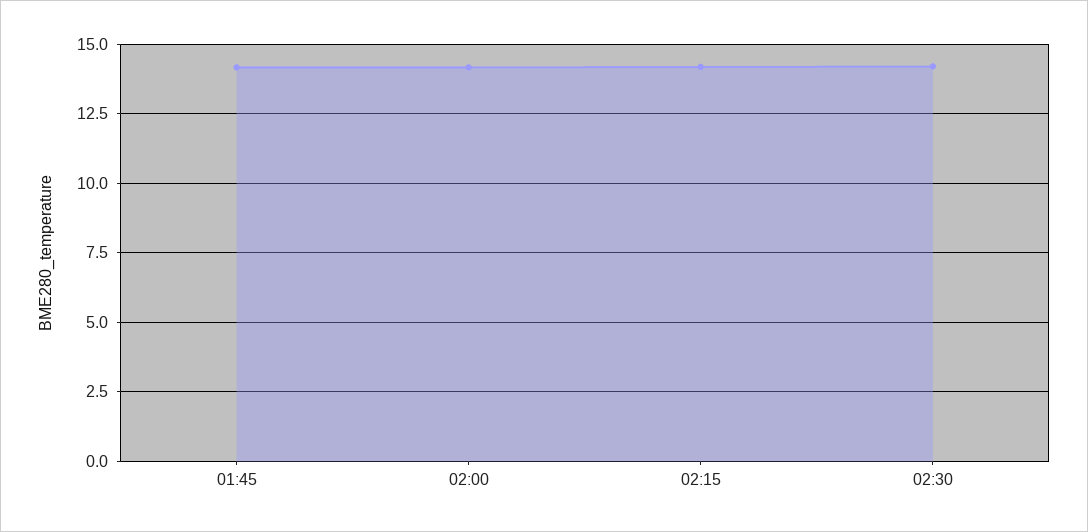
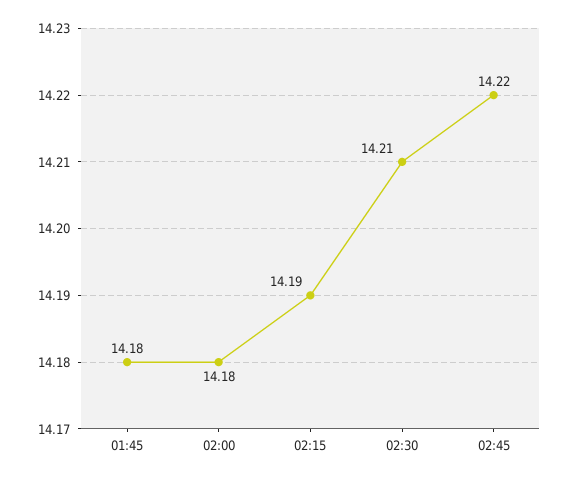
02:45: none -> 14.22

